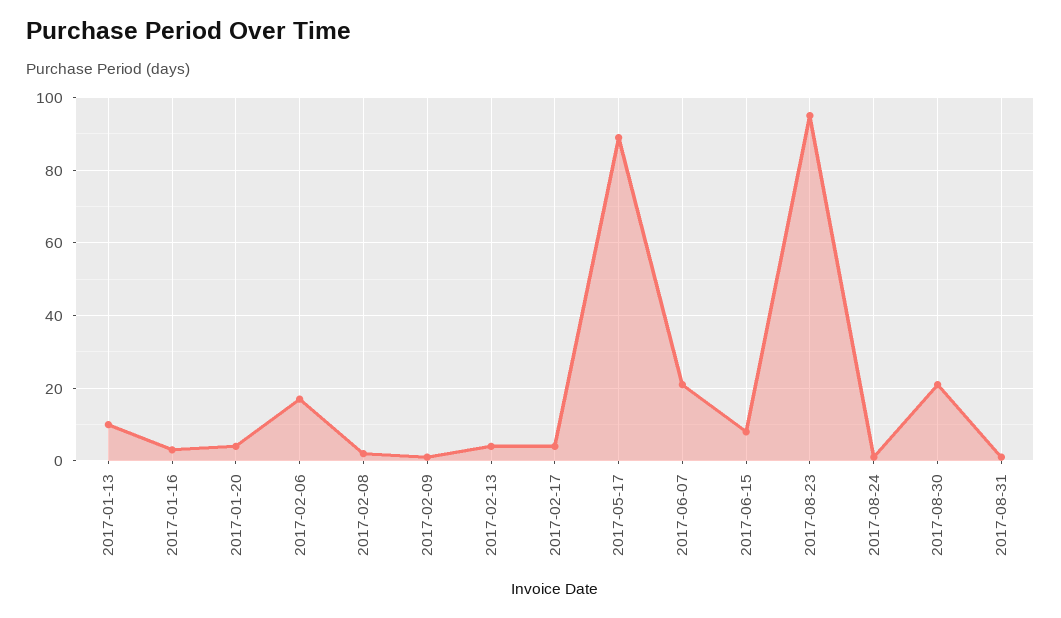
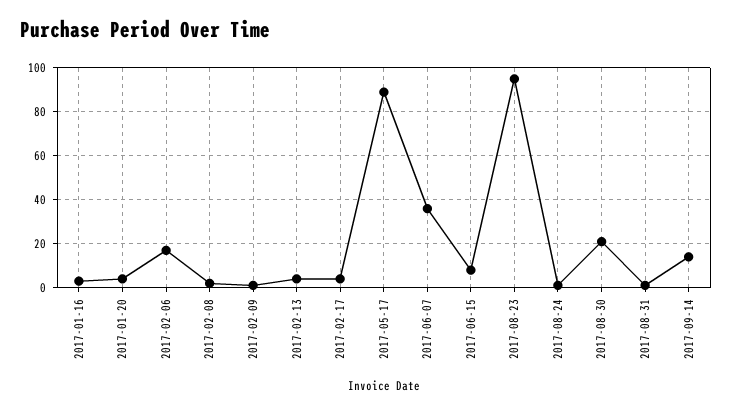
2017-01-13: 10 -> none
2017-06-07: 20 -> 35
2017-09-14: none -> 15

